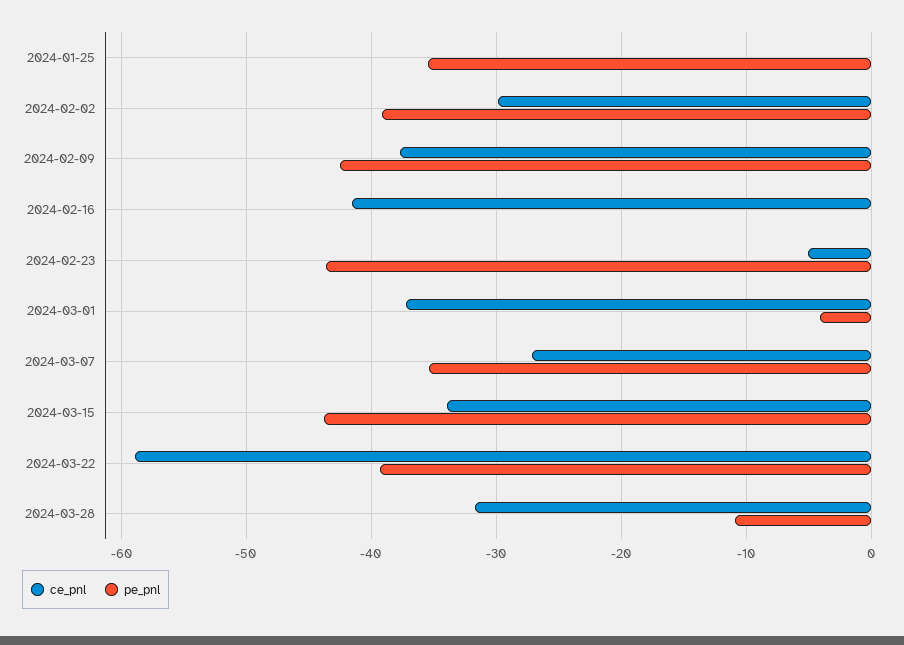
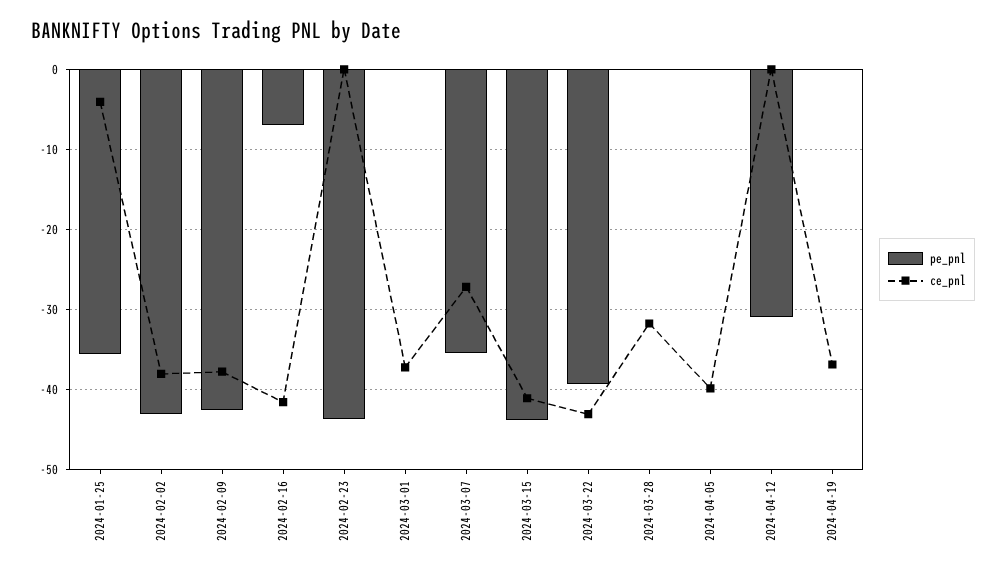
ce_pnl, 2024-01-25: 0 -> -4
ce_pnl, 2024-02-02: -30 -> -38
pe_pnl, 2024-02-02: -39 -> -43
pe_pnl, 2024-02-16: 0 -> -7
ce_pnl, 2024-02-23: -5 -> 0
pe_pnl, 2024-03-01: -4 -> 0
ce_pnl, 2024-03-15: -34 -> -41
ce_pnl, 2024-03-22: -59 -> -43
pe_pnl, 2024-03-28: -11 -> 0
pe_pnl, 2024-04-05: none -> 0
ce_pnl, 2024-04-05: none -> -40
pe_pnl, 2024-04-12: none -> -31
ce_pnl, 2024-04-12: none -> 0
pe_pnl, 2024-04-19: none -> 0
ce_pnl, 2024-04-19: none -> -37

